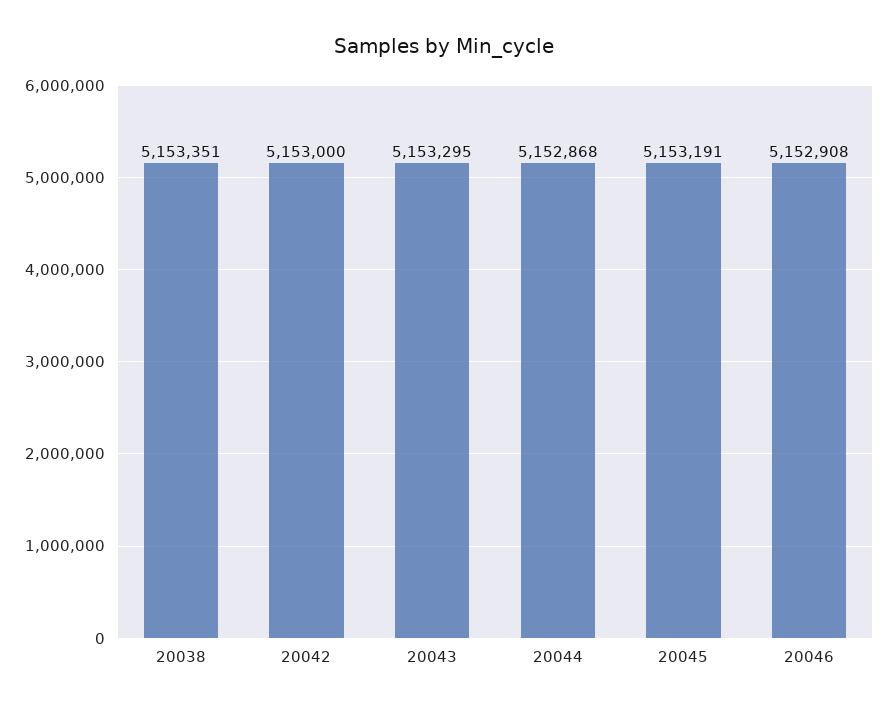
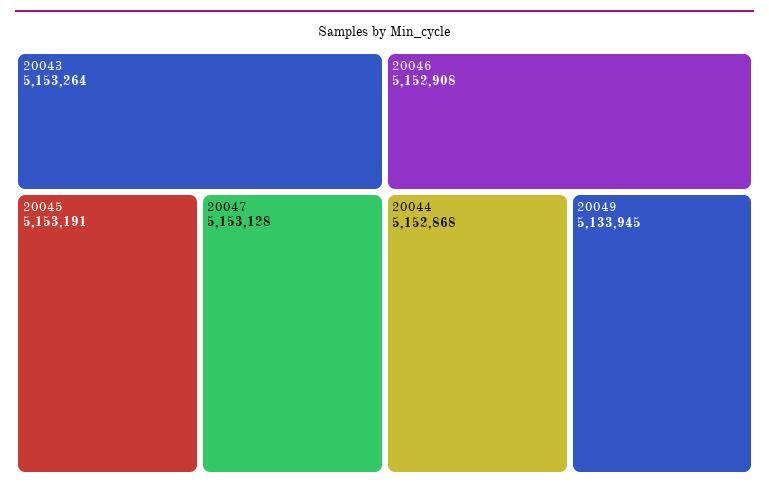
20038: 5153351 -> none
20042: 5153000 -> none
20043: 5153295 -> 5153264
20047: none -> 5153128
20049: none -> 5133945

